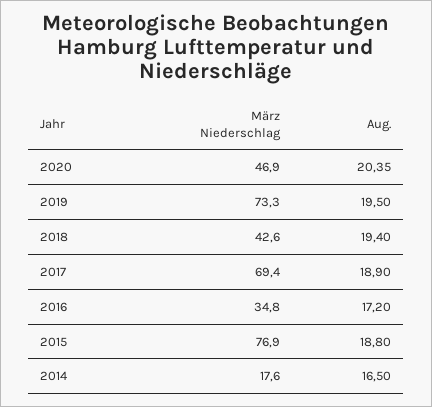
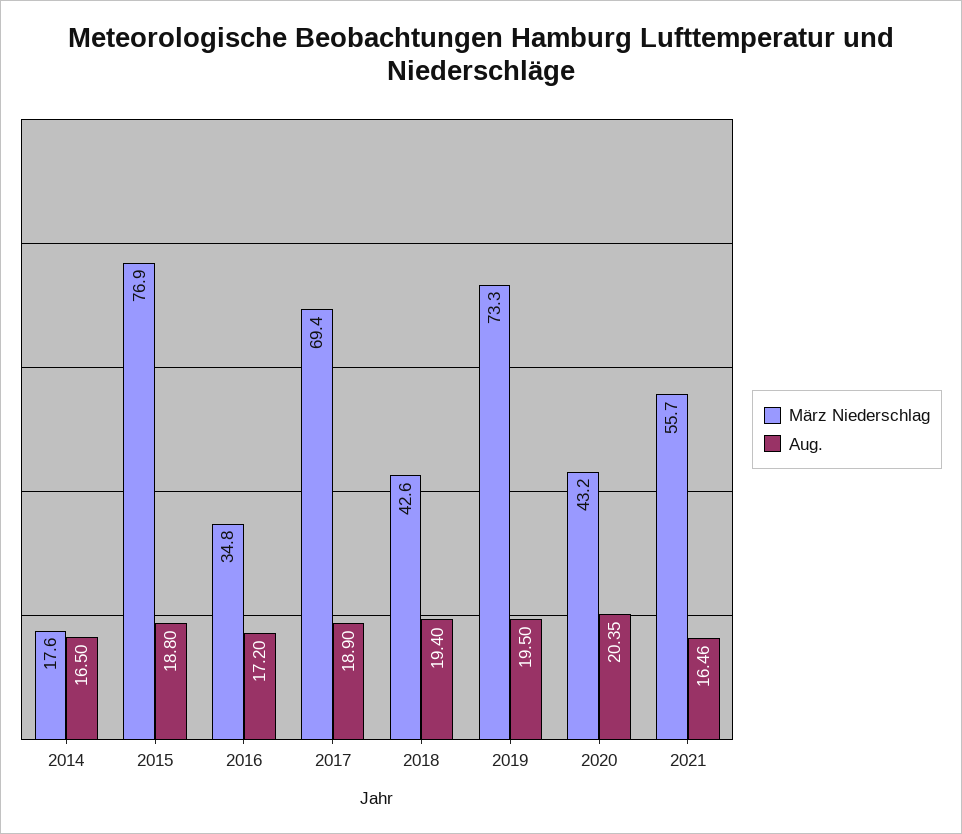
März Niederschlag, 2020: 46.9 -> 43.2
März Niederschlag, 2021: none -> 55.7
Aug., 2021: none -> 16.46

